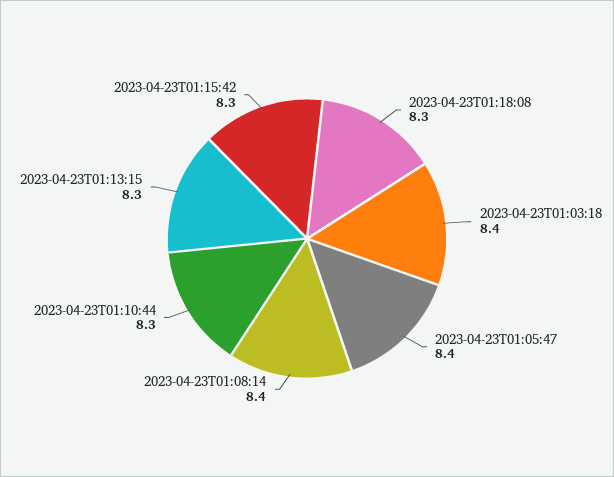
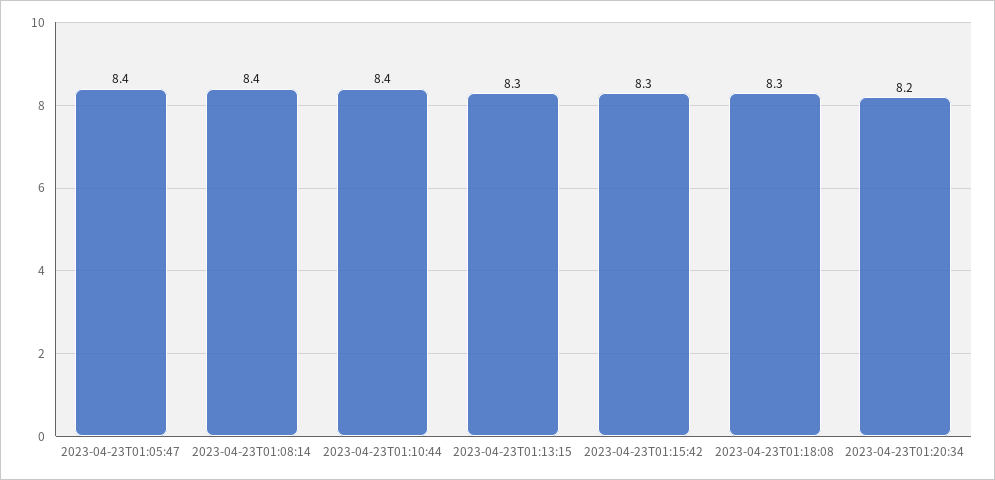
2023-04-23T01:03:18: 8.4 -> none
2023-04-23T01:10:44: 8.3 -> 8.4
2023-04-23T01:20:34: none -> 8.2

